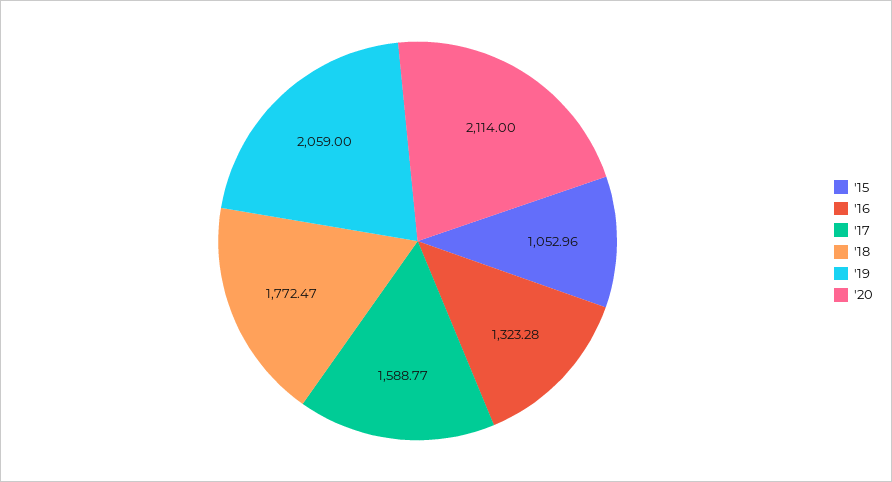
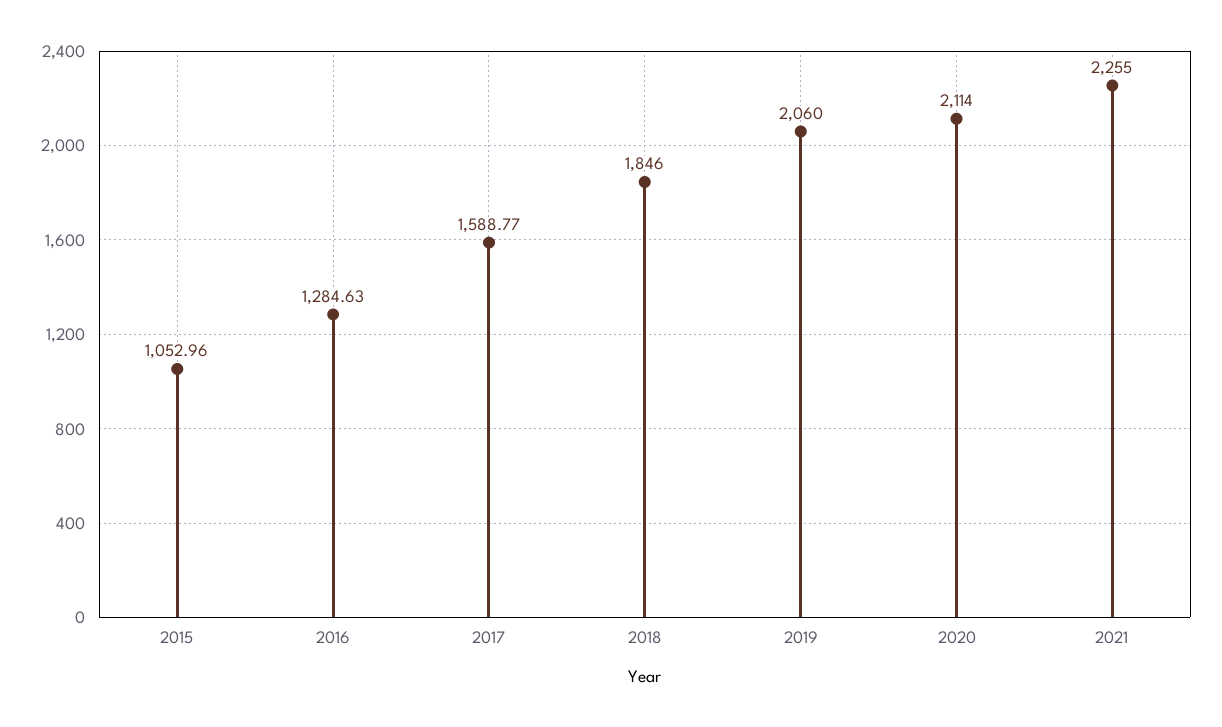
'16: 1323.28 -> 1284.63
'18: 1772.47 -> 1846
'19: 2059 -> 2060
2021: none -> 2255

